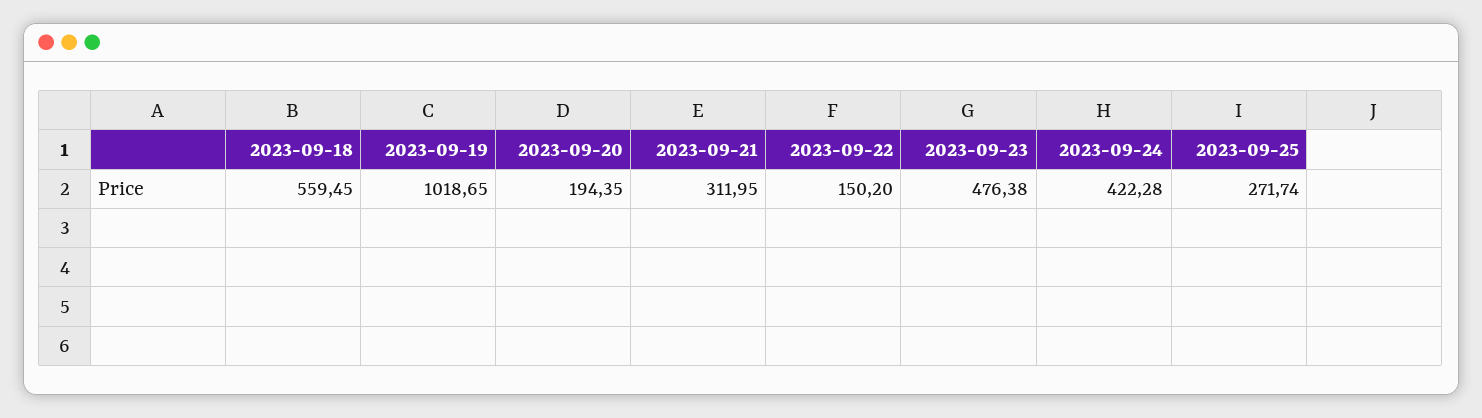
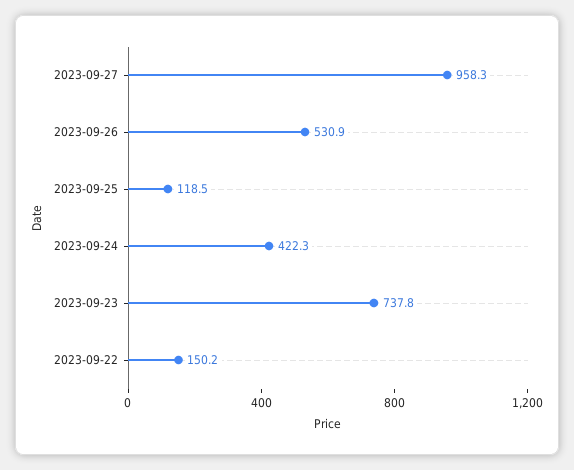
2023-09-18: 559.45 -> none
2023-09-19: 1018.65 -> none
2023-09-20: 194.35 -> none
2023-09-21: 311.95 -> none
2023-09-23: 476.38 -> 737.8
2023-09-25: 271.74 -> 118.5
2023-09-27: none -> 958.3
2023-09-26: none -> 530.9

